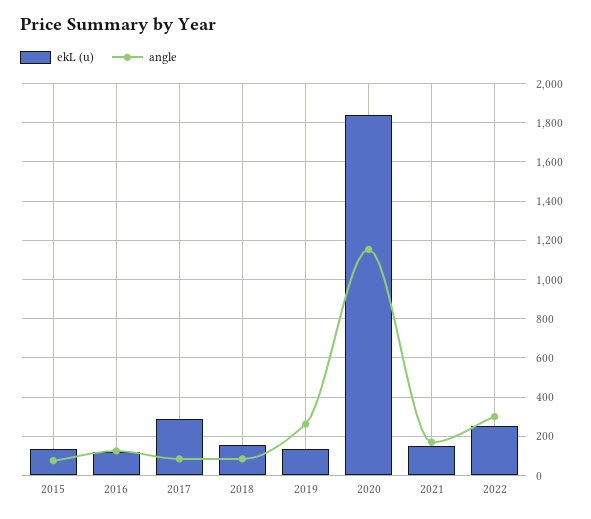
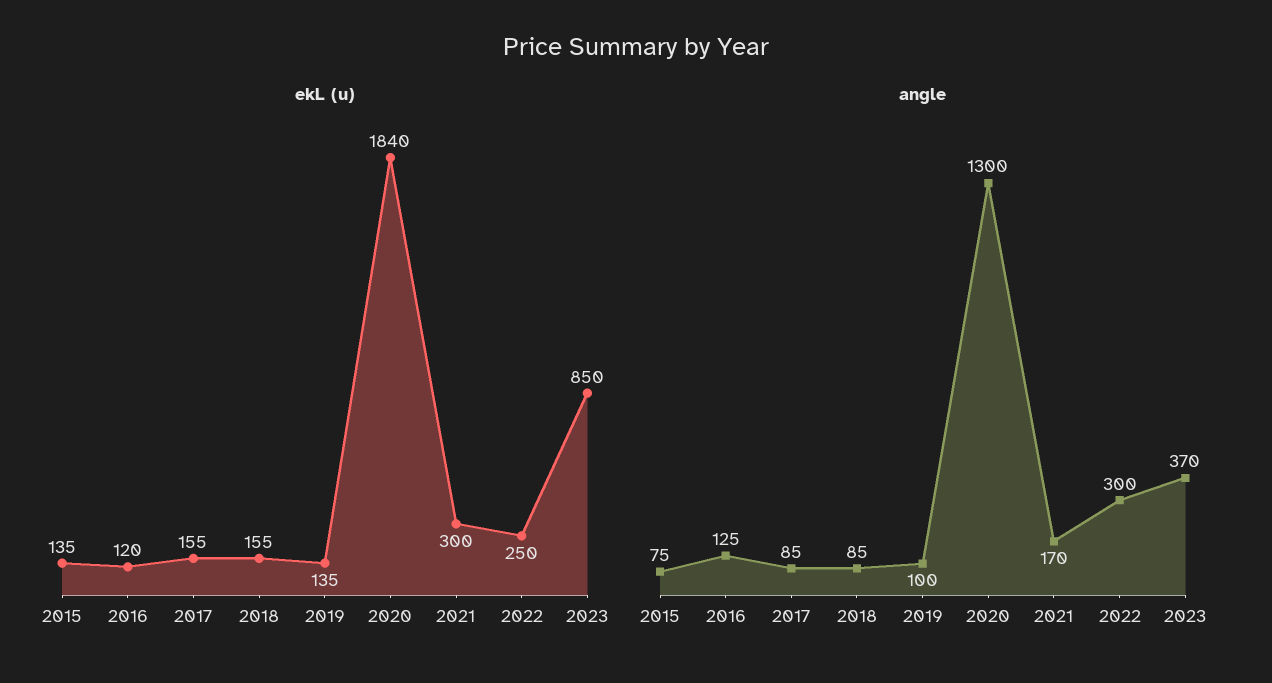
ekL (u), 2017: 300 -> 155
angle, 2019: 250 -> 100
angle, 2020: 1150 -> 1300
ekL (u), 2021: 150 -> 300
ekL (u), 2023: none -> 850
angle, 2023: none -> 370

